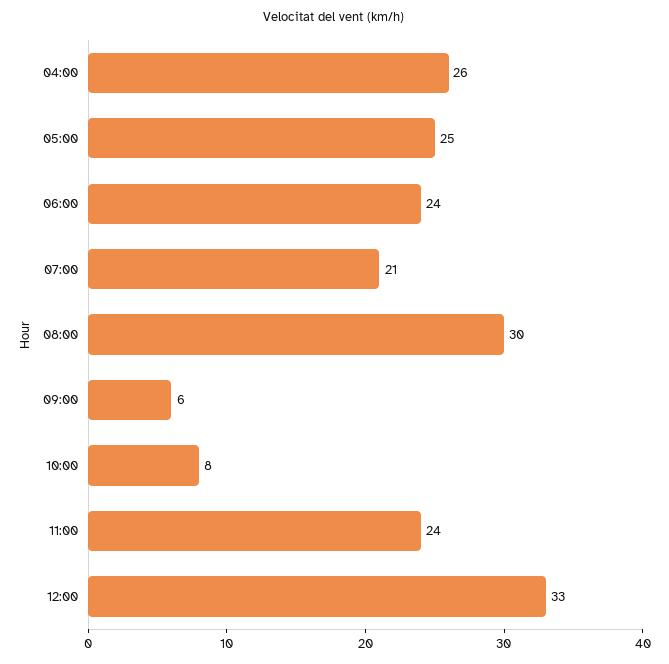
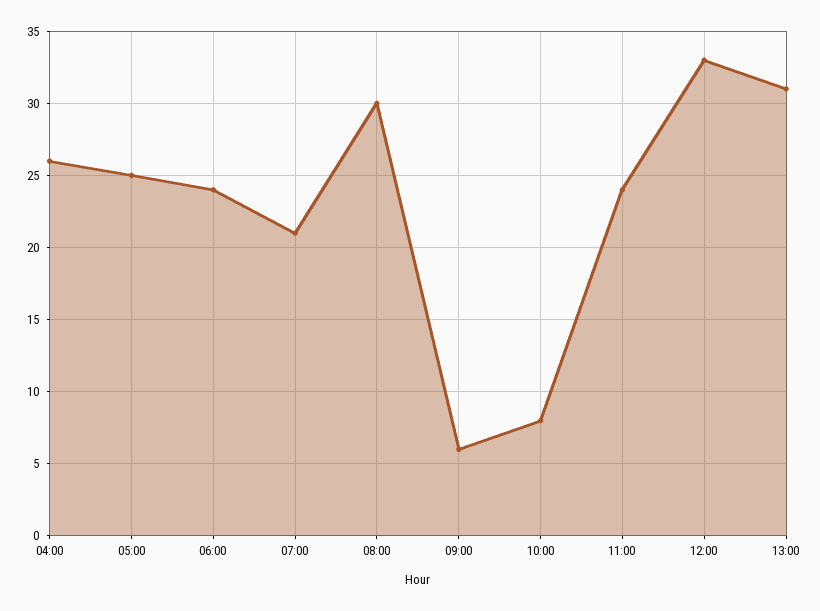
13:00: none -> 31

